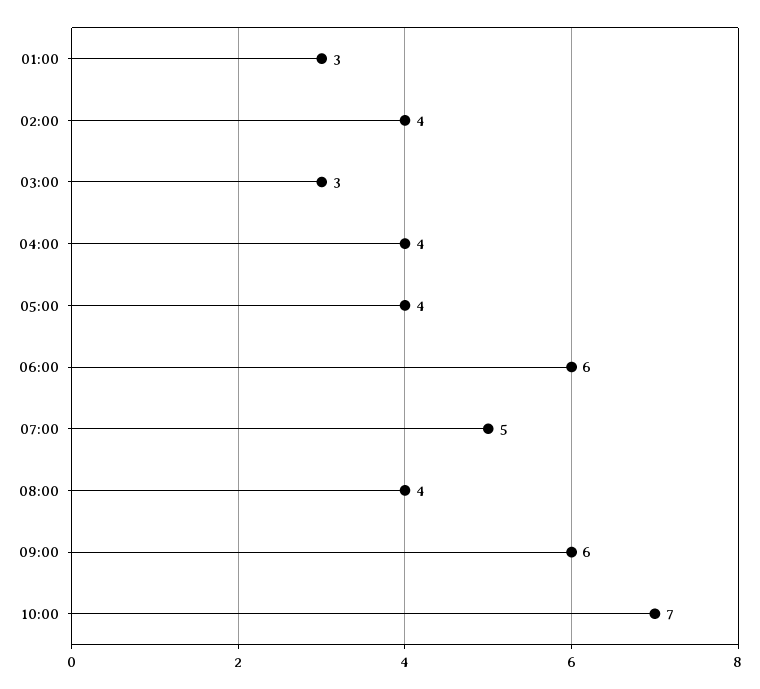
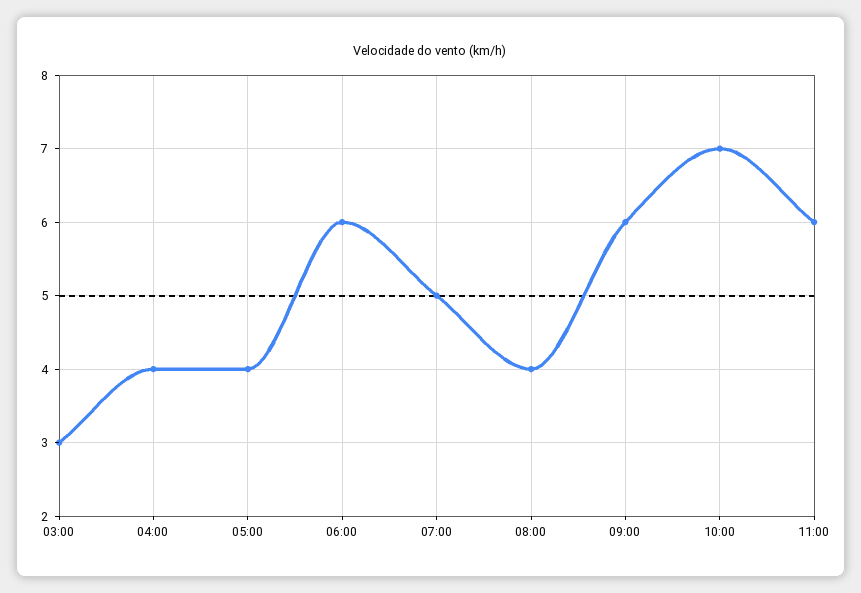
01:00: 3 -> none
02:00: 4 -> none
11:00: none -> 6

